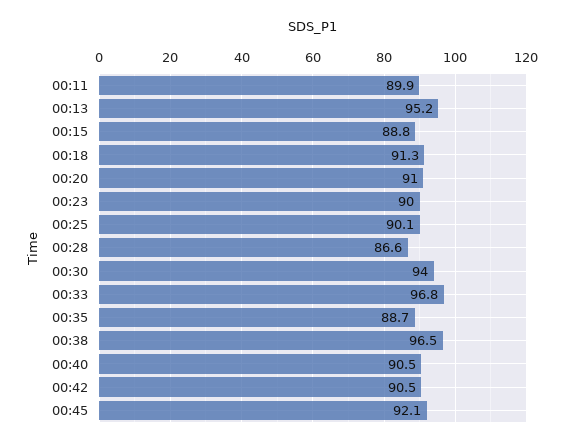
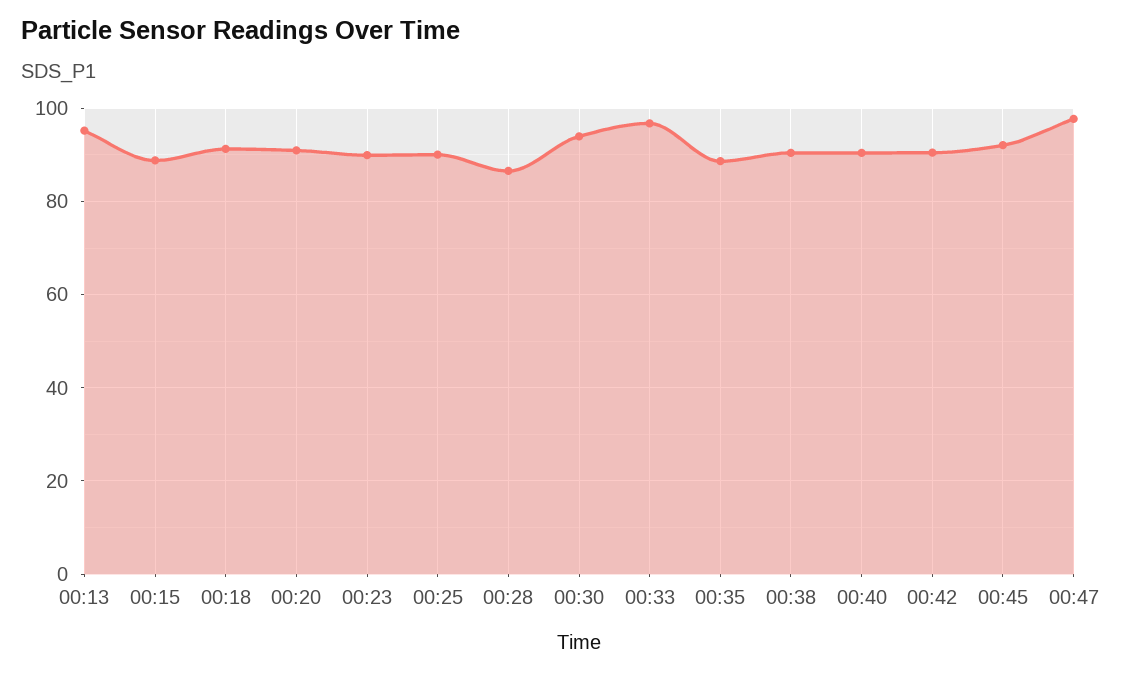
00:11: 89.9 -> none
00:38: 96.5 -> 90
00:47: none -> 98

